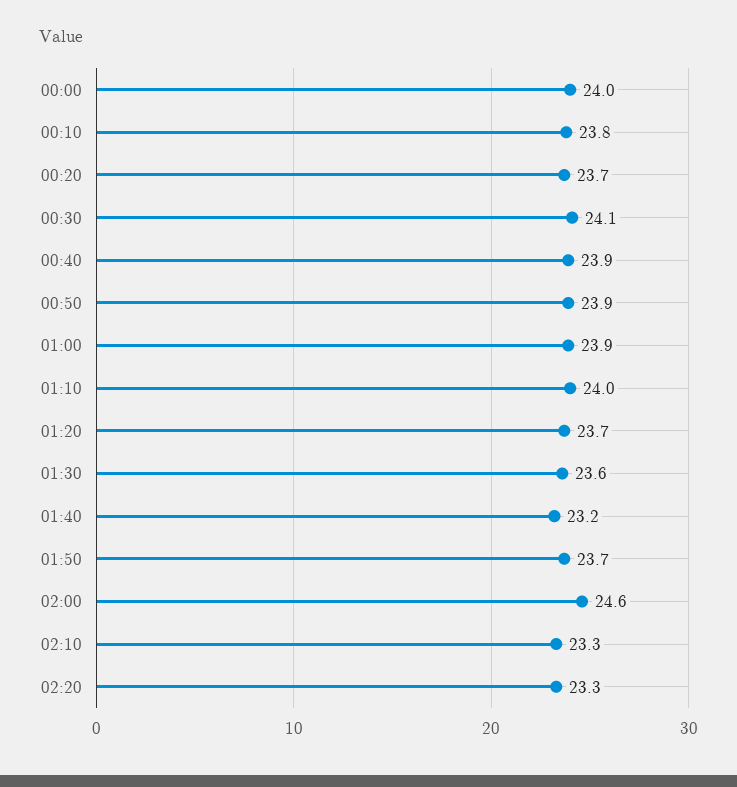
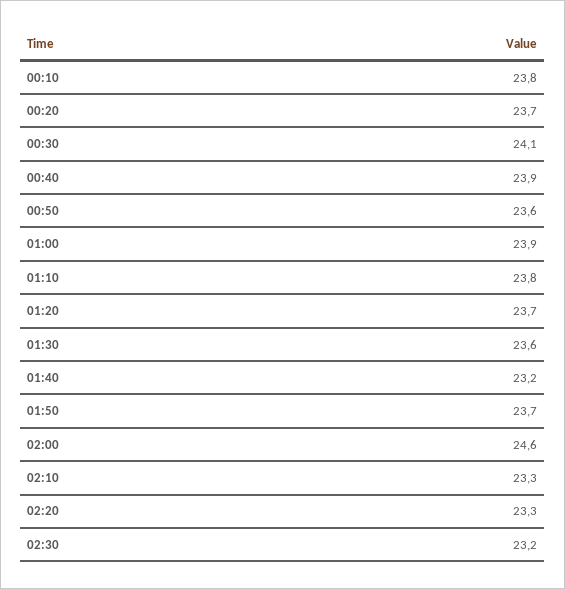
00:00: 24 -> none
00:50: 23.9 -> 23.6
01:10: 24 -> 23.8
02:30: none -> 23.2

